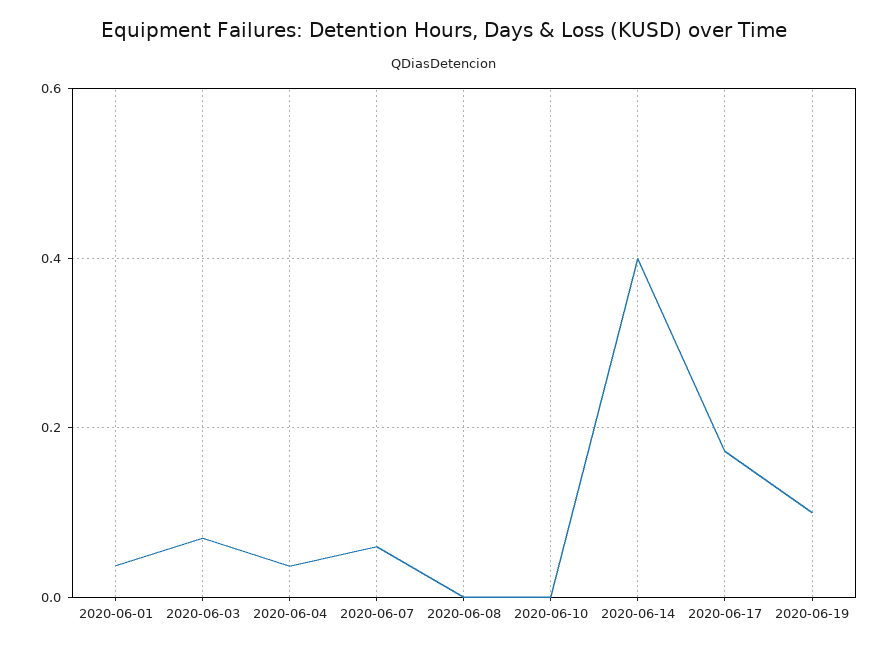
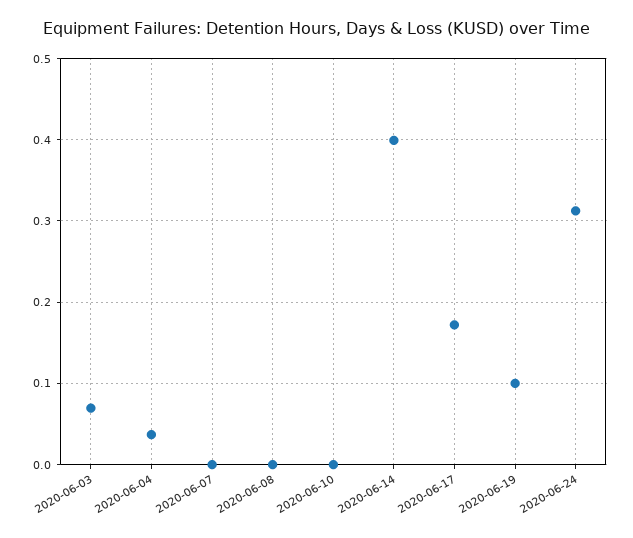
2020-06-01: 0.04 -> none
2020-06-07: 0.06 -> 0
2020-06-24: none -> 0.31

